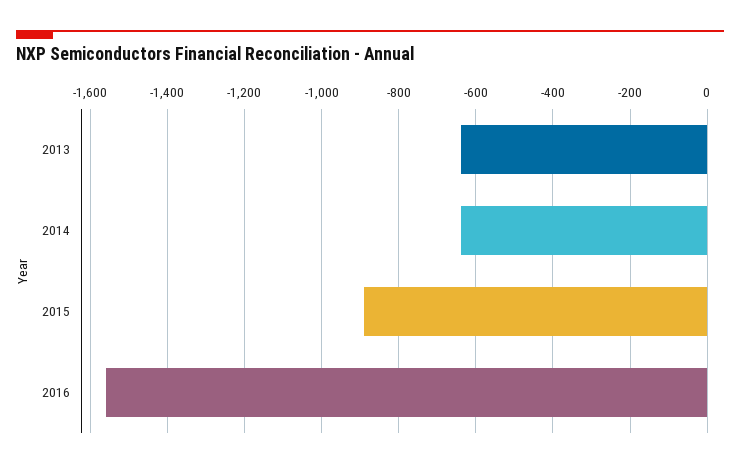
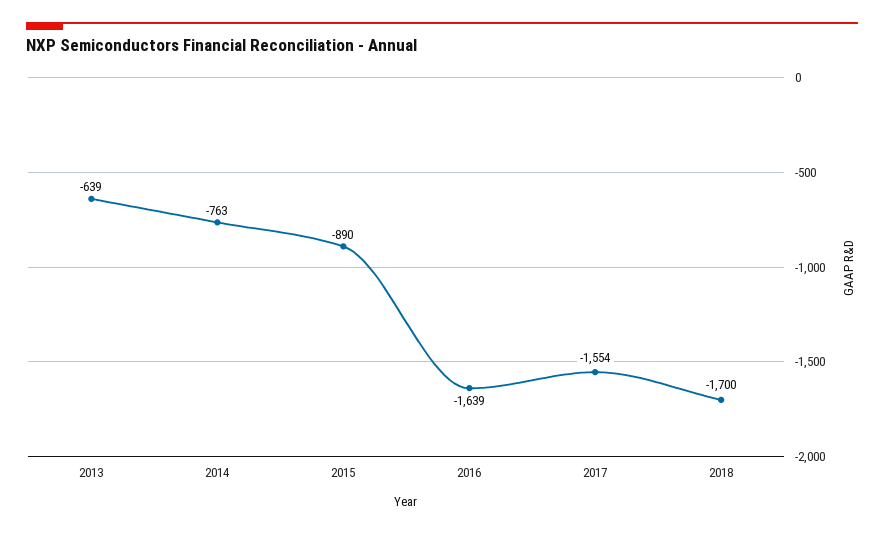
2014: -640 -> -763
2016: -1560 -> -1639
2017: none -> -1554
2018: none -> -1700

